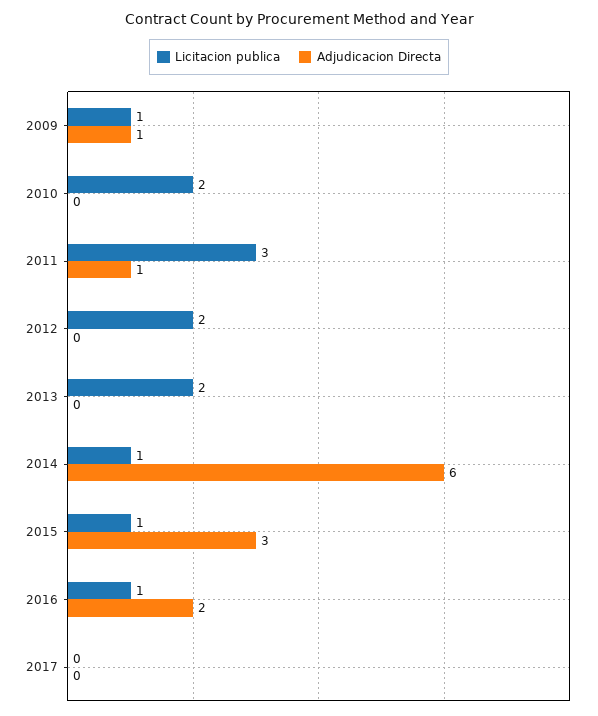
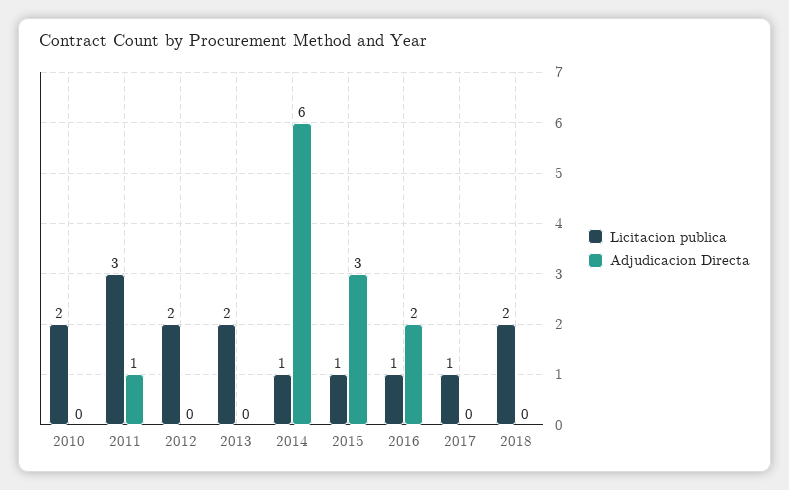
Licitacion publica, 2009: 1 -> none
Adjudicacion Directa, 2009: 1 -> none
Licitacion publica, 2017: 0 -> 1
Licitacion publica, 2018: none -> 2
Adjudicacion Directa, 2018: none -> 0

